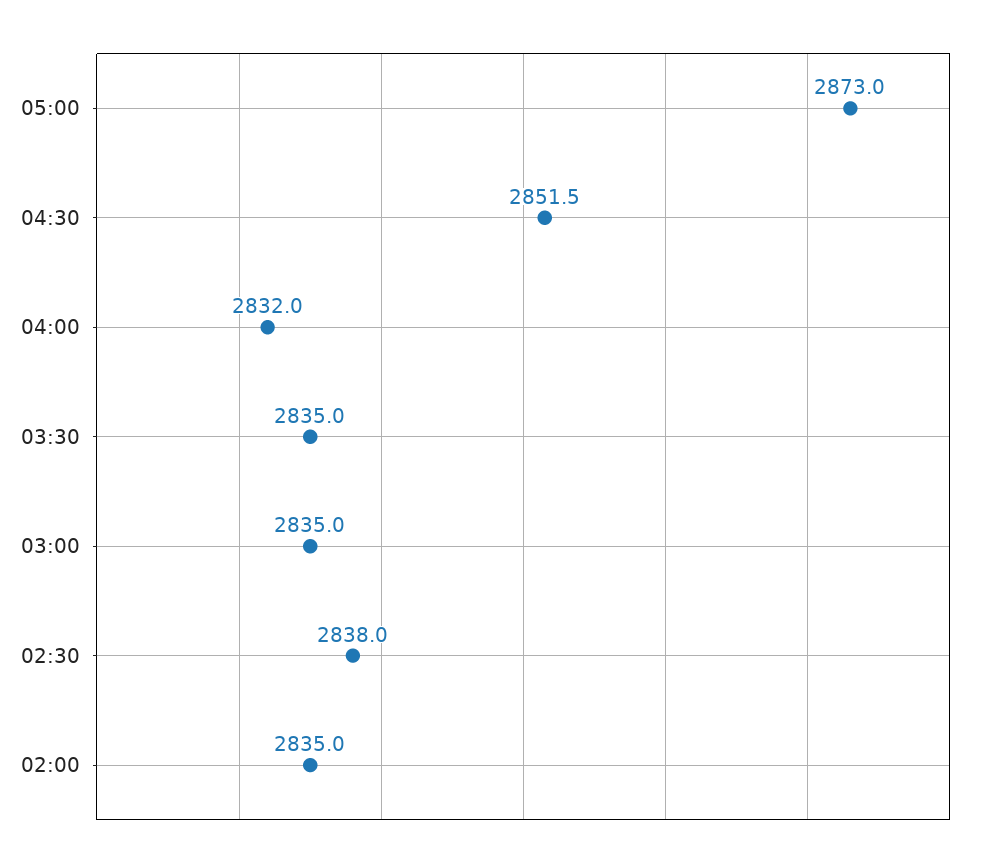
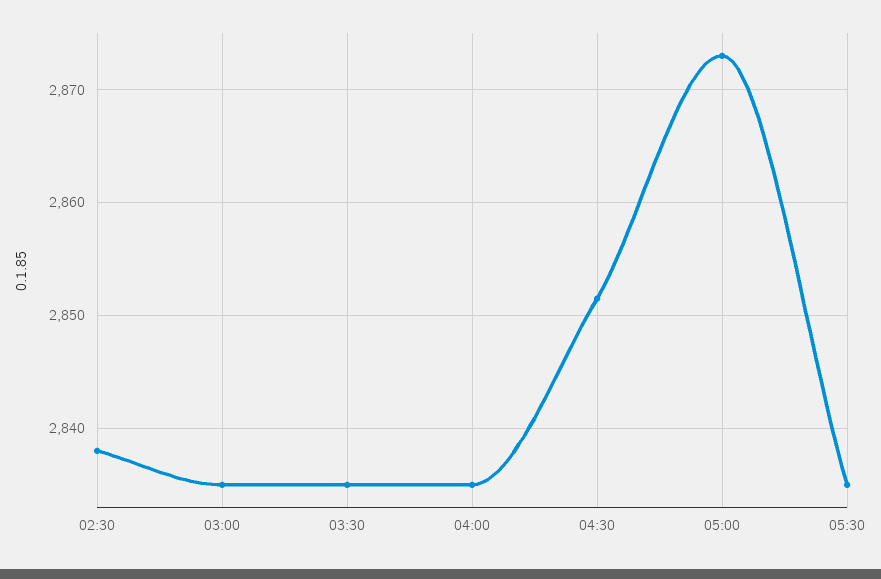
04:00: 2832 -> 2835
02:00: 2835 -> none
05:30: none -> 2835

